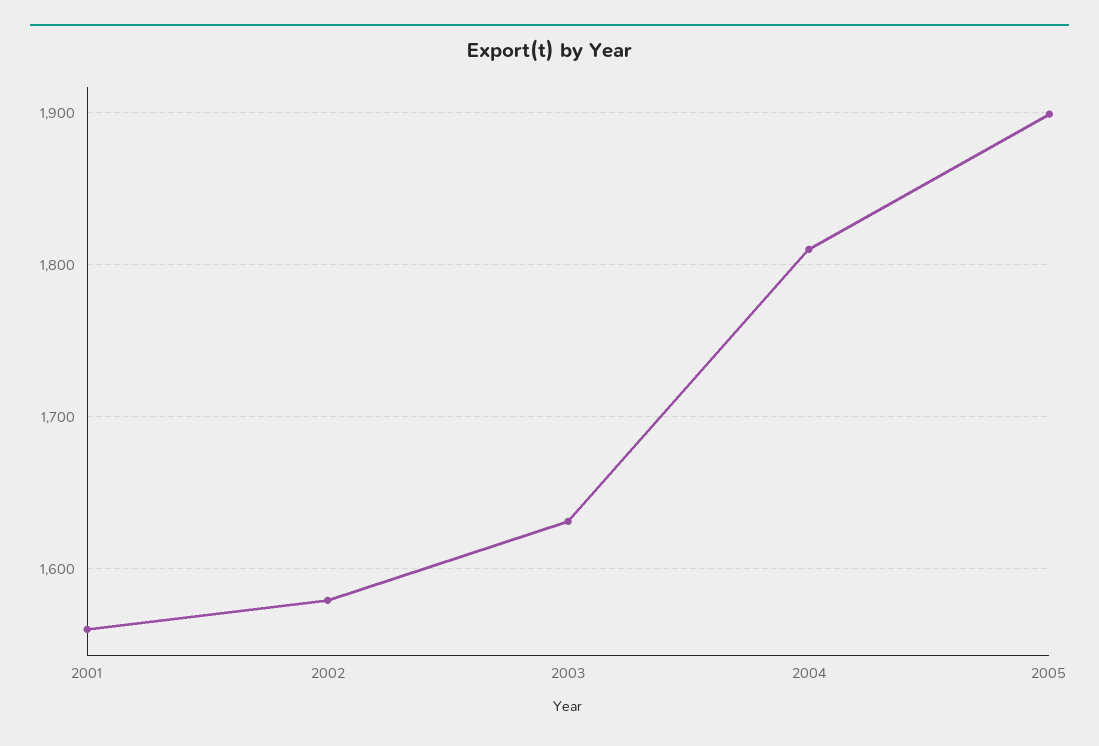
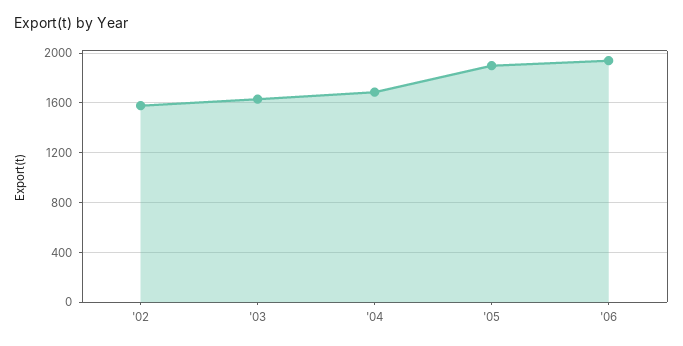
2001: 1560 -> none
2004: 1810 -> 1700
'06: none -> 1950

